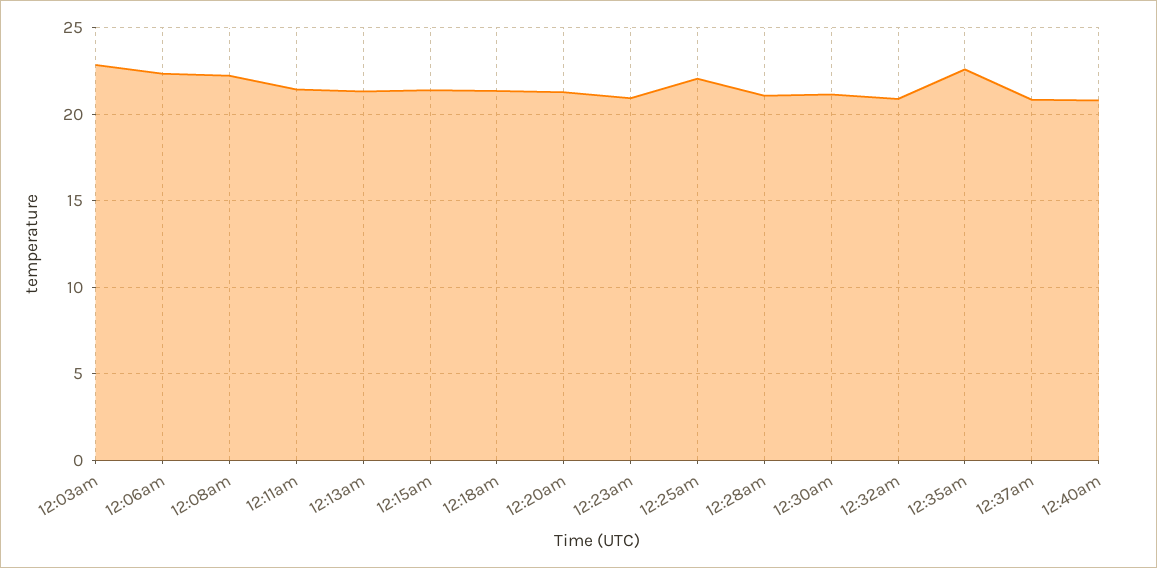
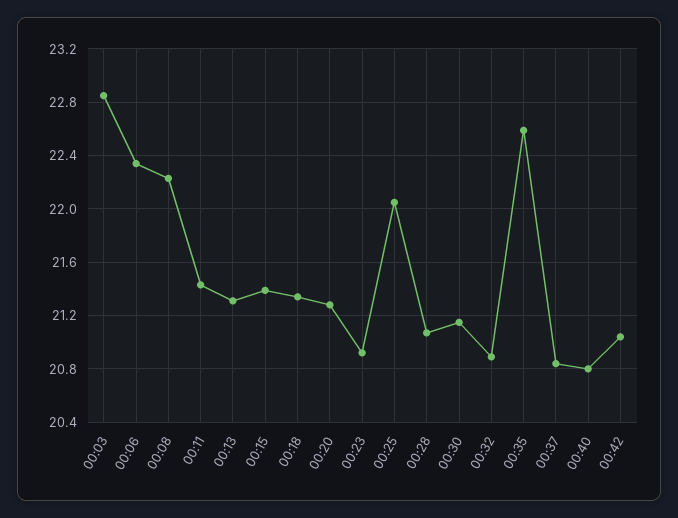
00:42: none -> 21.05

